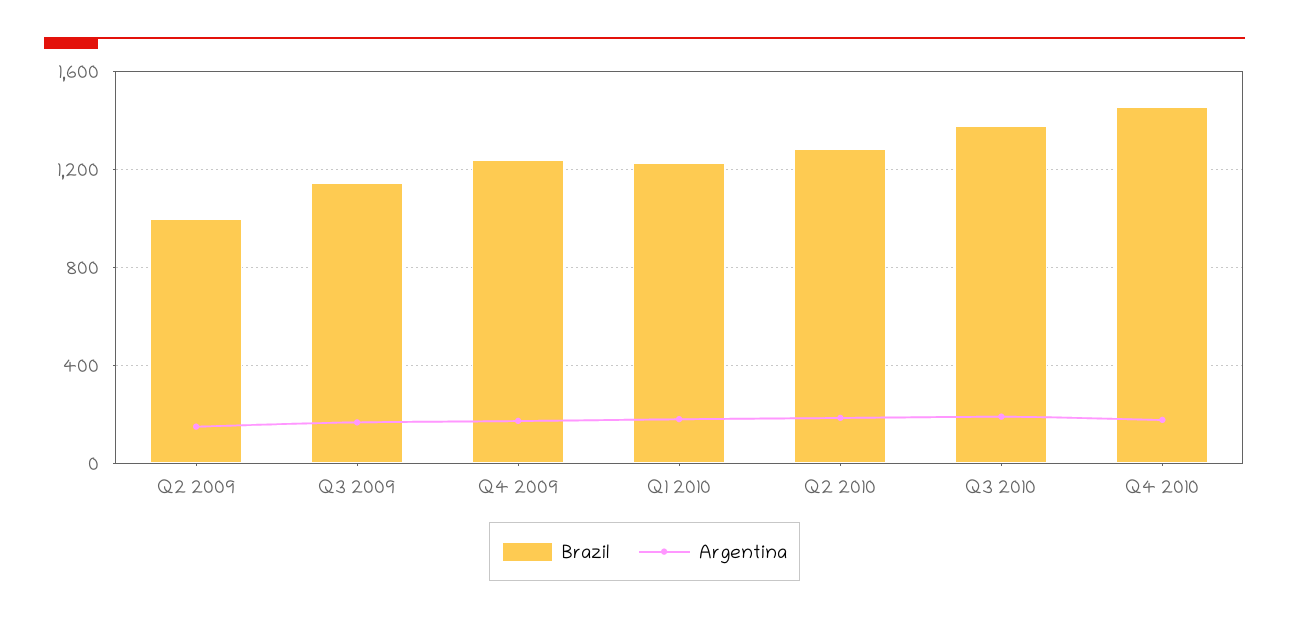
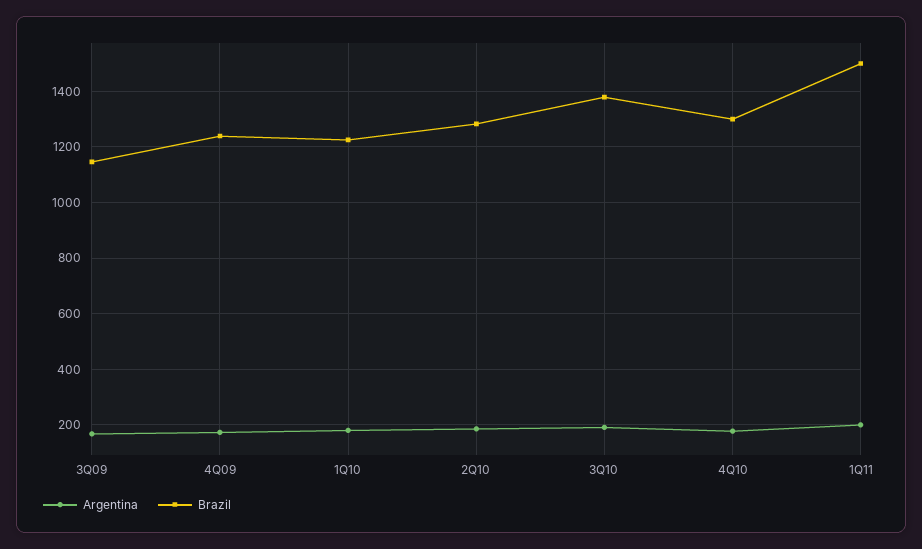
Brazil, Q2 2009: 1000 -> none
Argentina, Q2 2009: 150 -> none
Brazil, Q4 2010: 1450 -> 1300
Argentina, 1Q11: none -> 200
Brazil, 1Q11: none -> 1500

